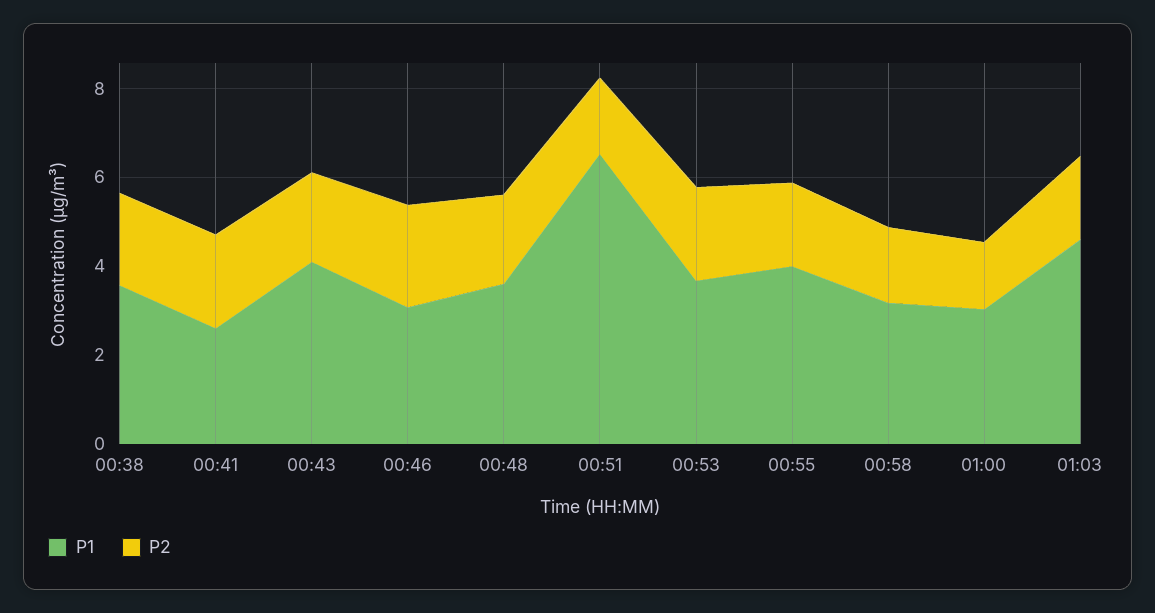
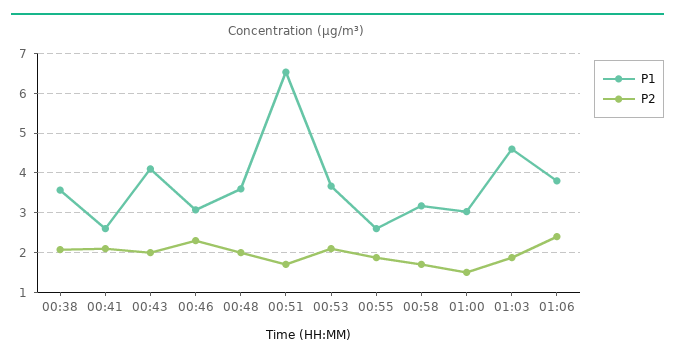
P1, 00:55: 4 -> 2.6
P1, 01:06: none -> 3.8
P2, 01:06: none -> 2.4

